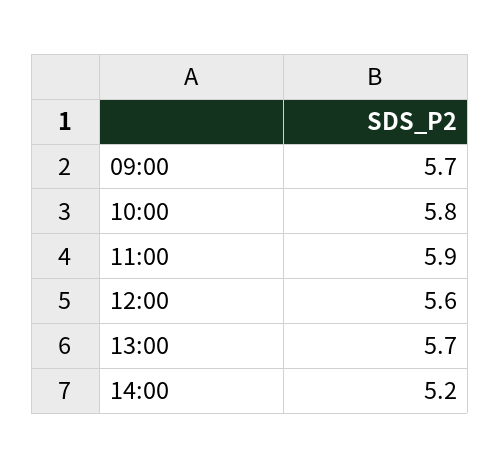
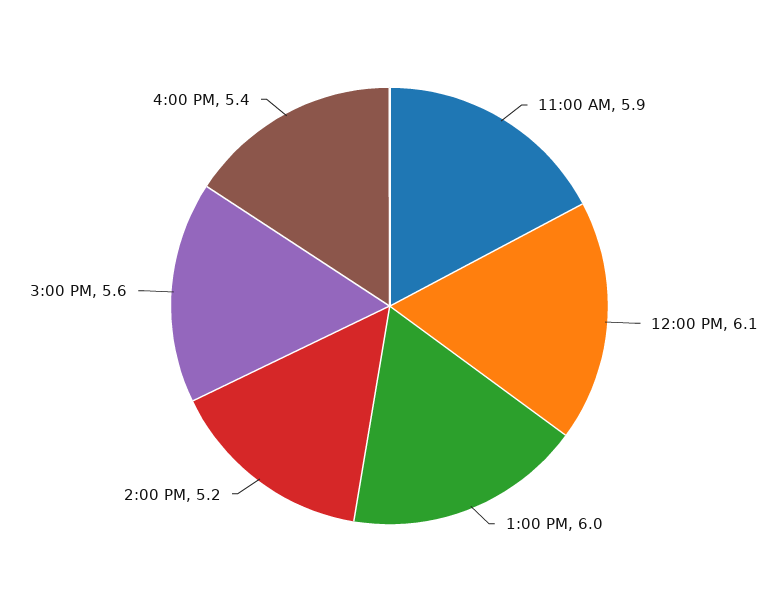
09:00: 5.7 -> none
10:00: 5.8 -> none
12:00: 5.6 -> 6.1
13:00: 5.7 -> 6
3:00 PM: none -> 5.6
4:00 PM: none -> 5.4

